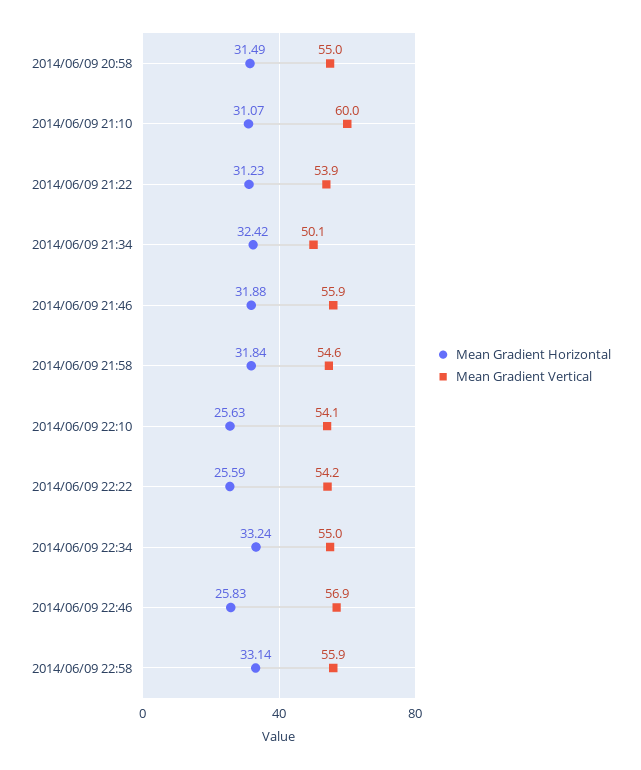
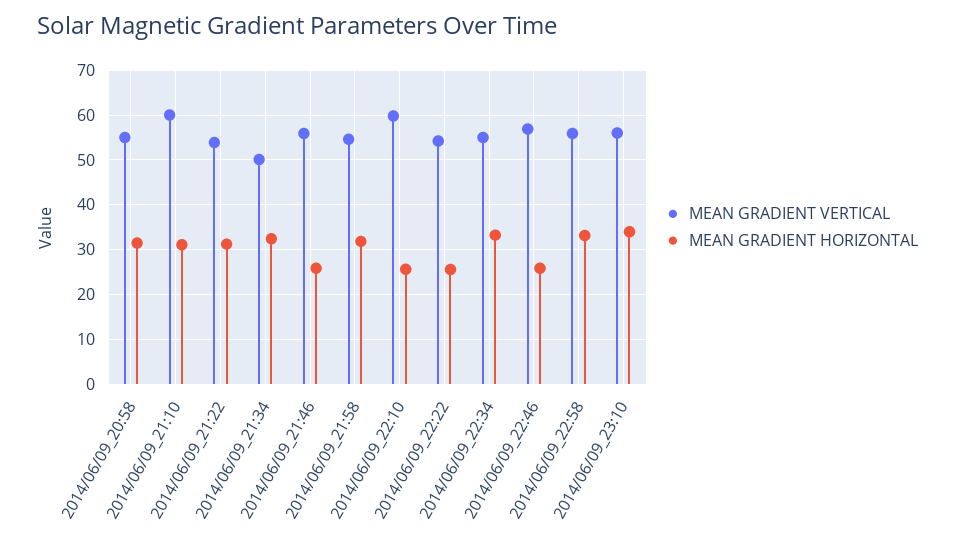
Mean Gradient Horizontal, 2014/06/09 21:46: 31.88 -> 26
Mean Gradient Vertical, 2014/06/09 22:10: 54.1 -> 60
Mean Gradient Vertical, 2014/06/09_23:10: none -> 56
Mean Gradient Horizontal, 2014/06/09_23:10: none -> 34

